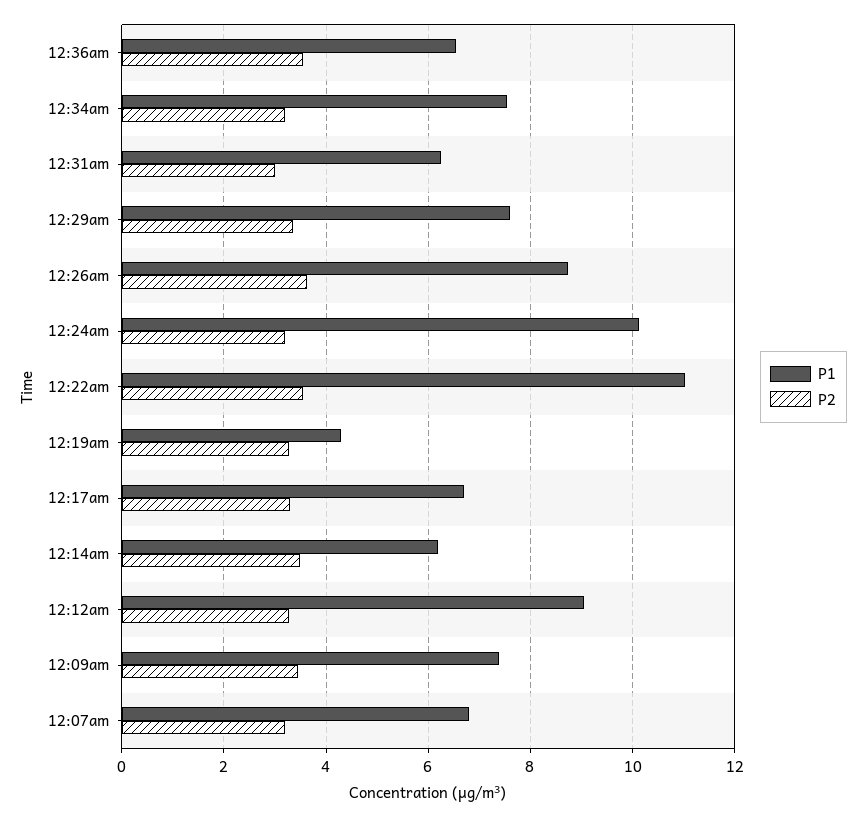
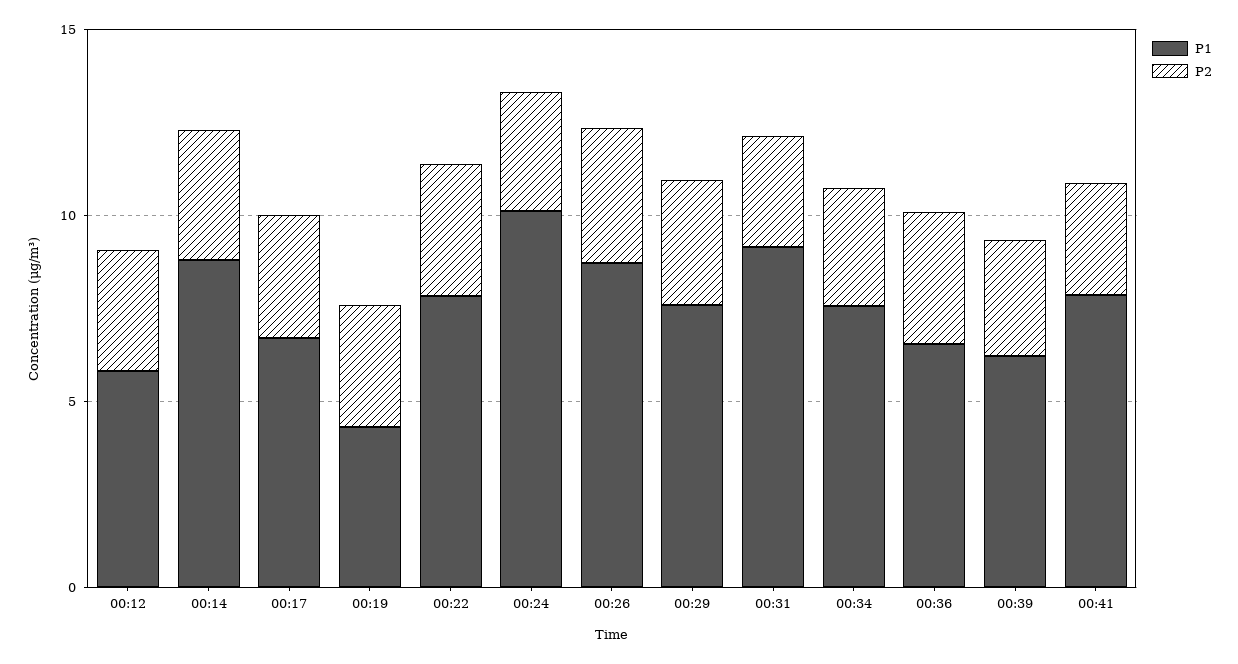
P1, 12:31am: 6.2 -> 9
P1, 12:22am: 11 -> 8
P1, 12:14am: 6.2 -> 9
P1, 12:12am: 9 -> 6
P1, 12:09am: 7.4 -> none
P2, 12:09am: 3.4 -> none
P1, 12:07am: 6.8 -> none
P2, 12:07am: 3.2 -> none
P1, 00:39: none -> 6
P2, 00:39: none -> 3
P1, 00:41: none -> 8
P2, 00:41: none -> 3

